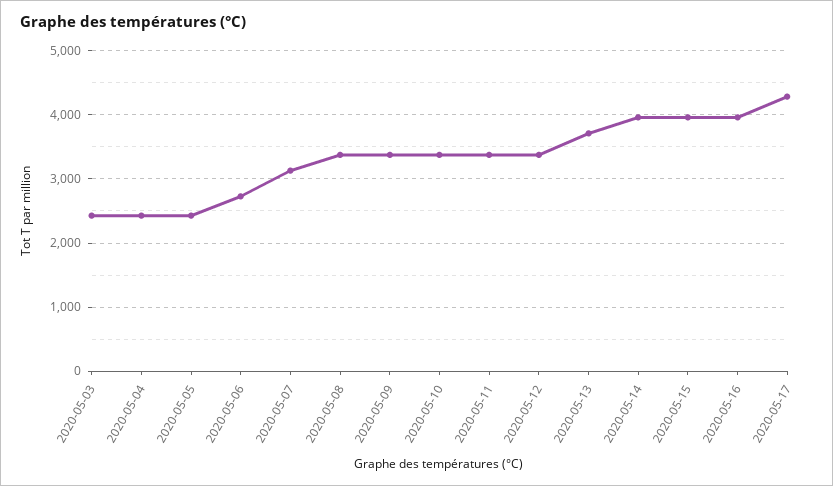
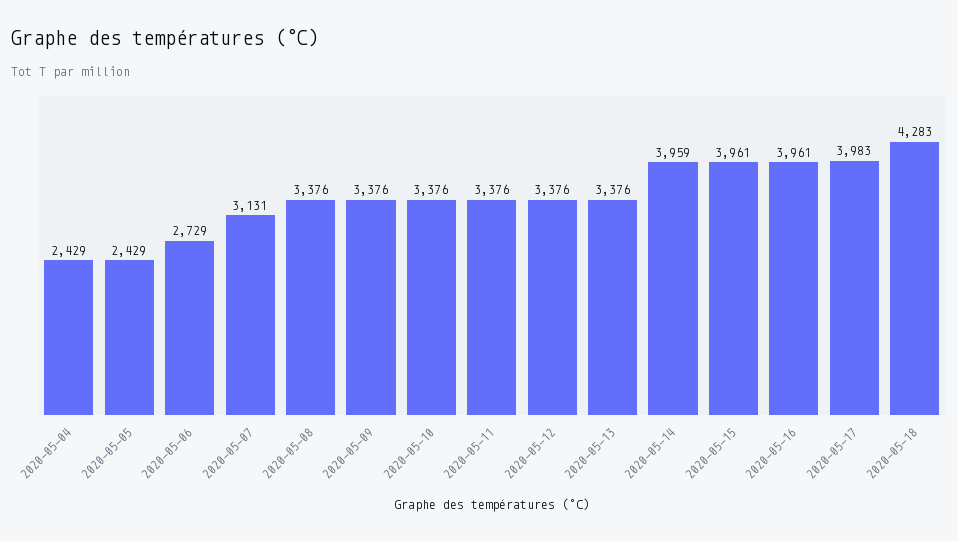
2020-05-03: 2400 -> none
2020-05-13: 3700 -> 3376
2020-05-17: 4300 -> 3983
2020-05-18: none -> 4283

